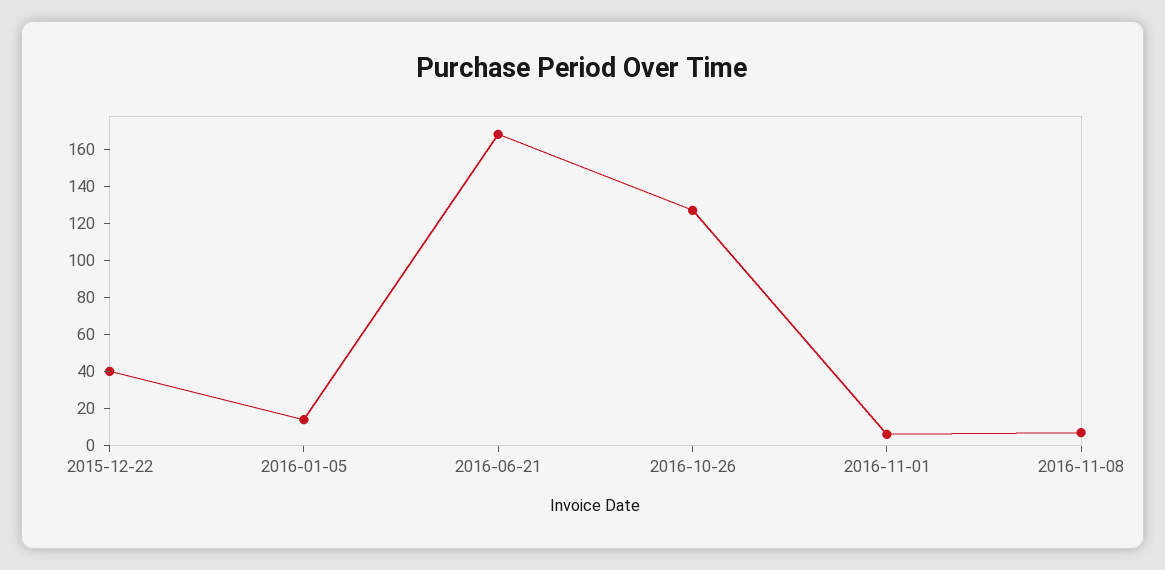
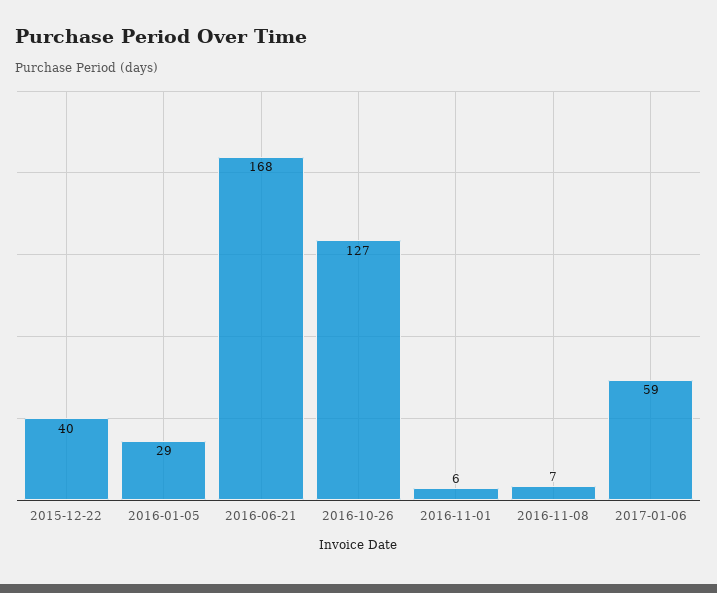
2016-01-05: 15 -> 29
2017-01-06: none -> 59

